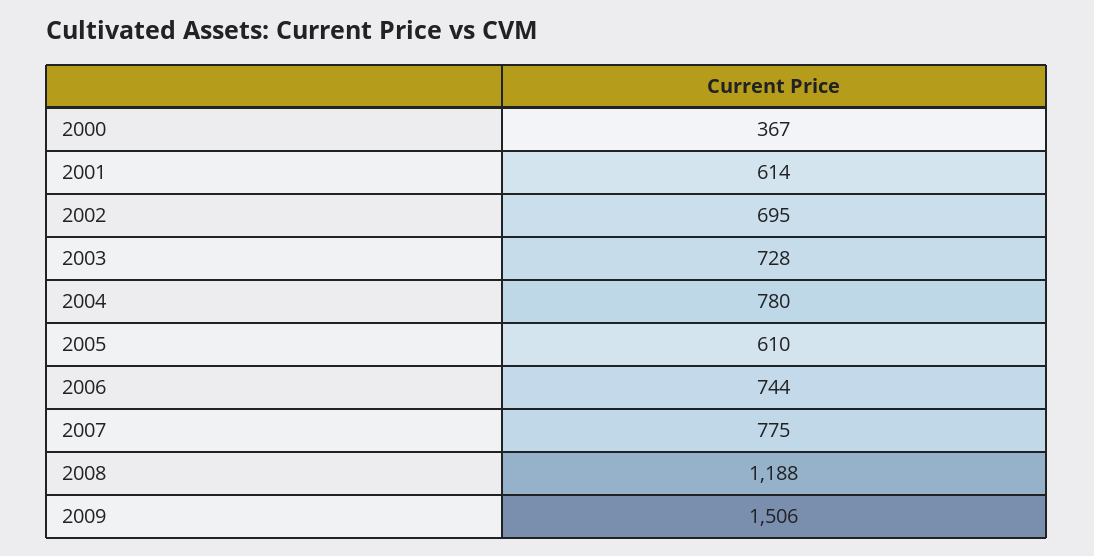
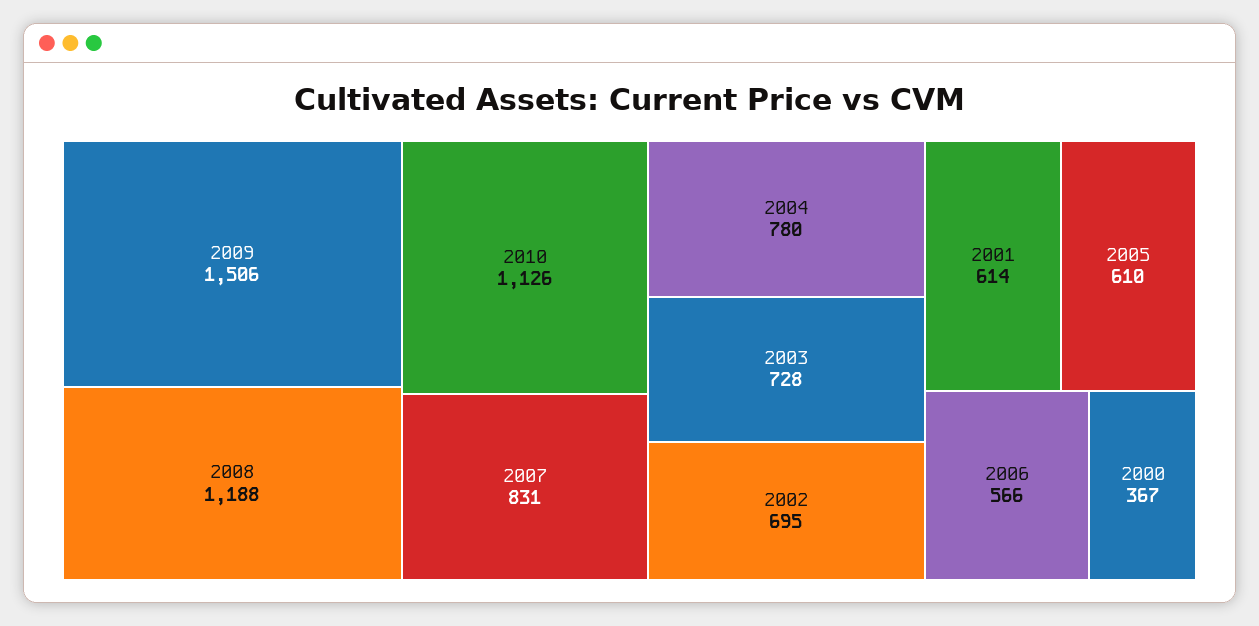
2006: 744 -> 566
2007: 775 -> 831
2010: none -> 1126

